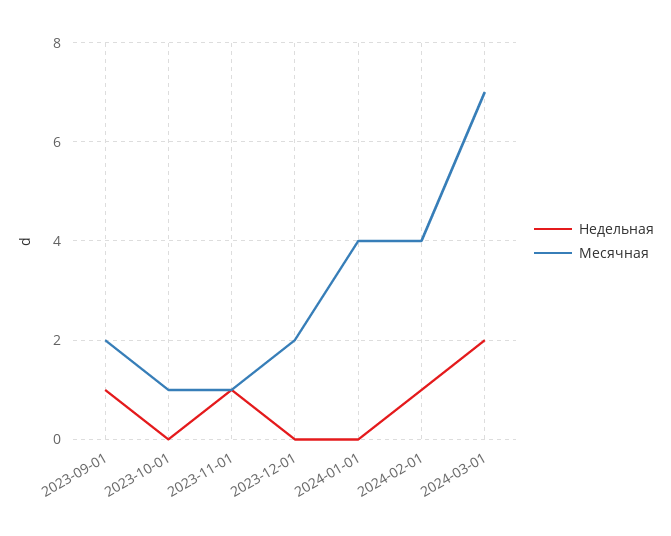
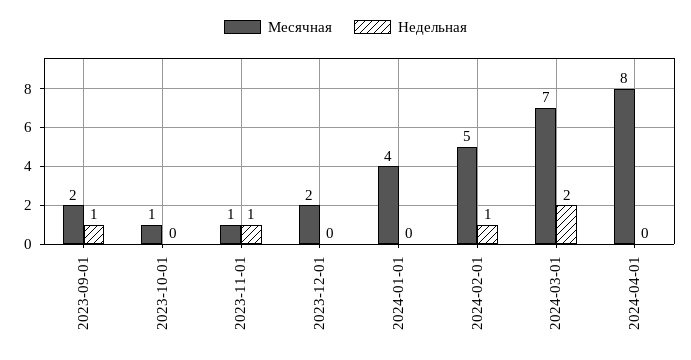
Месячная, 2024-02-01: 4 -> 5
Месячная, 2024-04-01: none -> 8
Недельная, 2024-04-01: none -> 0

